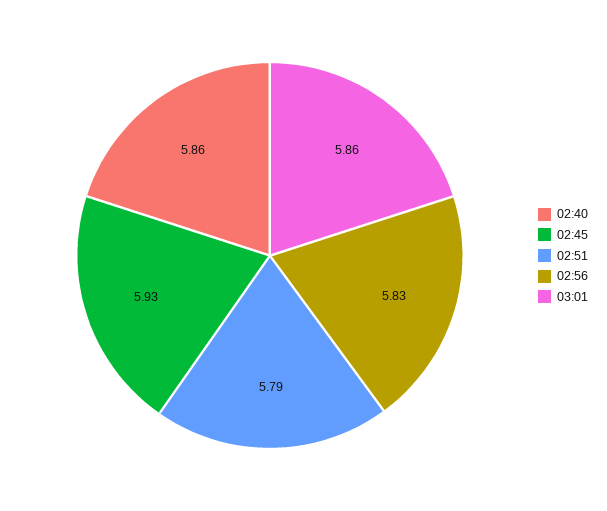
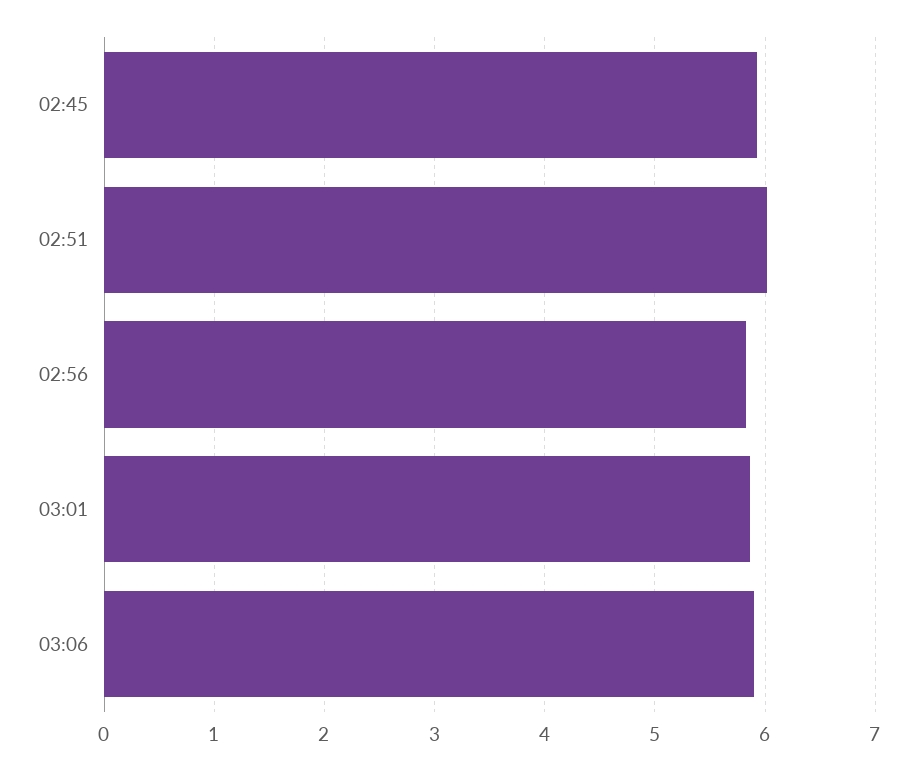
02:40: 5.86 -> none
02:51: 5.79 -> 6
03:06: none -> 5.9

